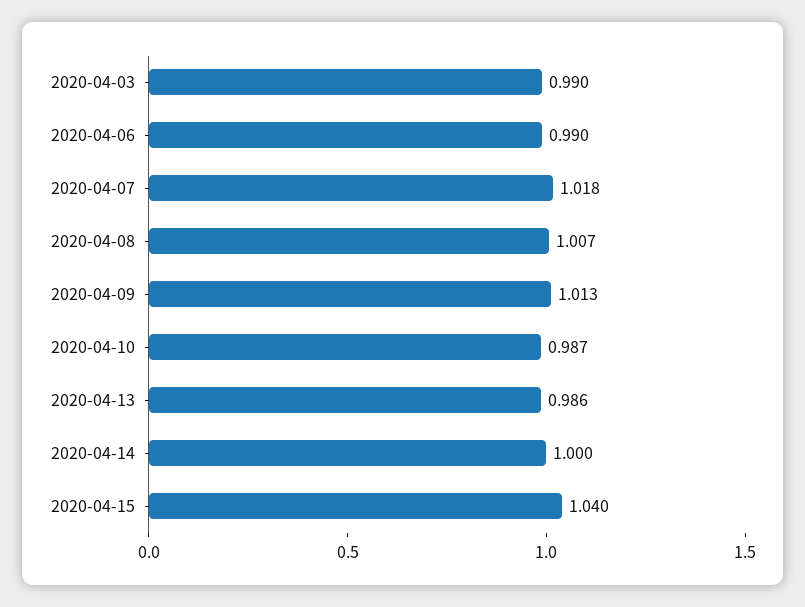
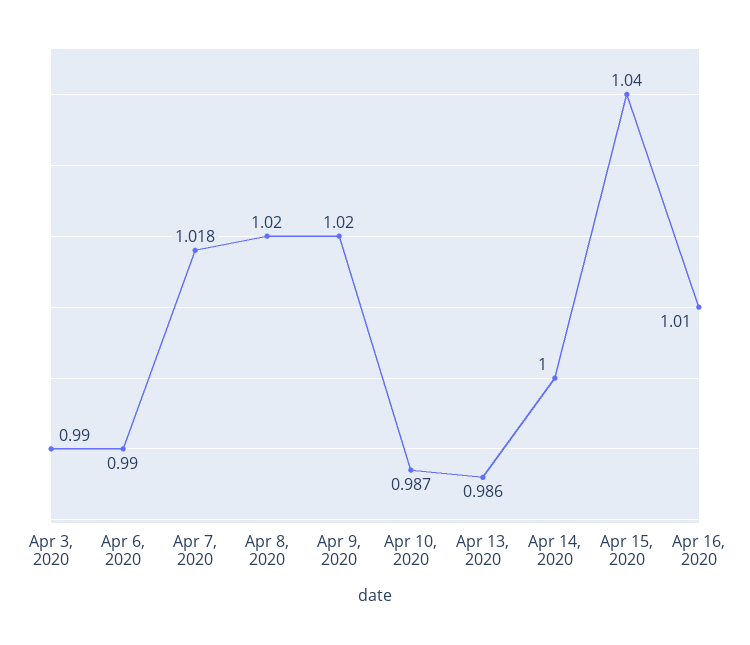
2020-04-08: 1.007 -> 1.02
2020-04-09: 1.013 -> 1.02
Apr 16, 2020: none -> 1.01

